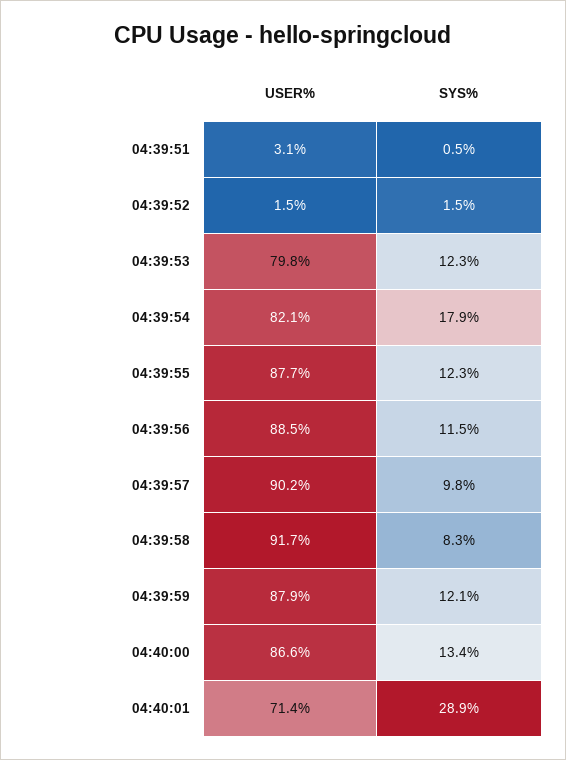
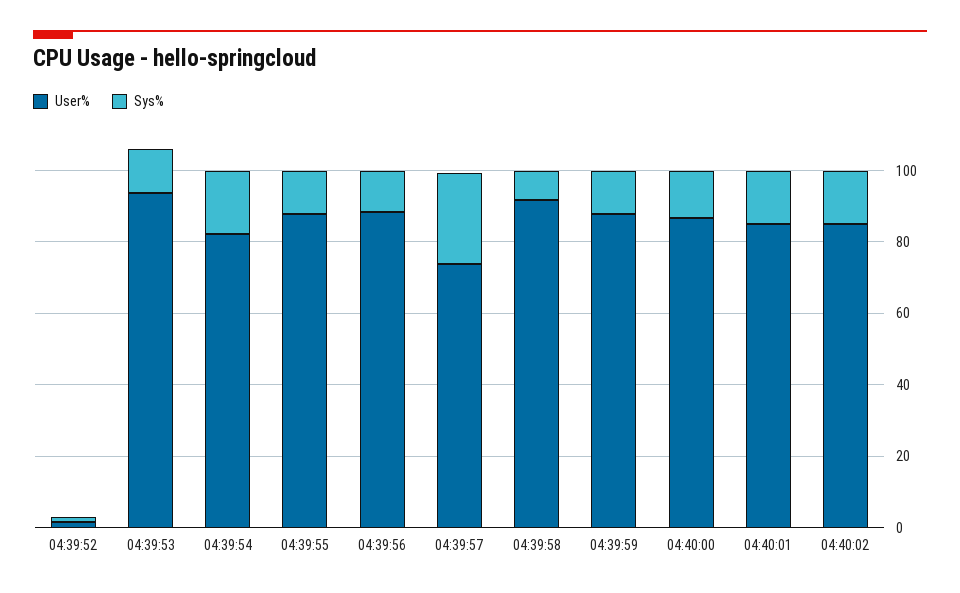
USER%, 04:39:51: 3.1 -> none
SYS%, 04:39:51: 0.5 -> none
USER%, 04:39:53: 79.8 -> 95
USER%, 04:39:57: 90.2 -> 75
SYS%, 04:39:57: 9.8 -> 25
USER%, 04:40:01: 71.4 -> 85
SYS%, 04:40:01: 28.9 -> 15
USER%, 04:40:02: none -> 85
SYS%, 04:40:02: none -> 15

